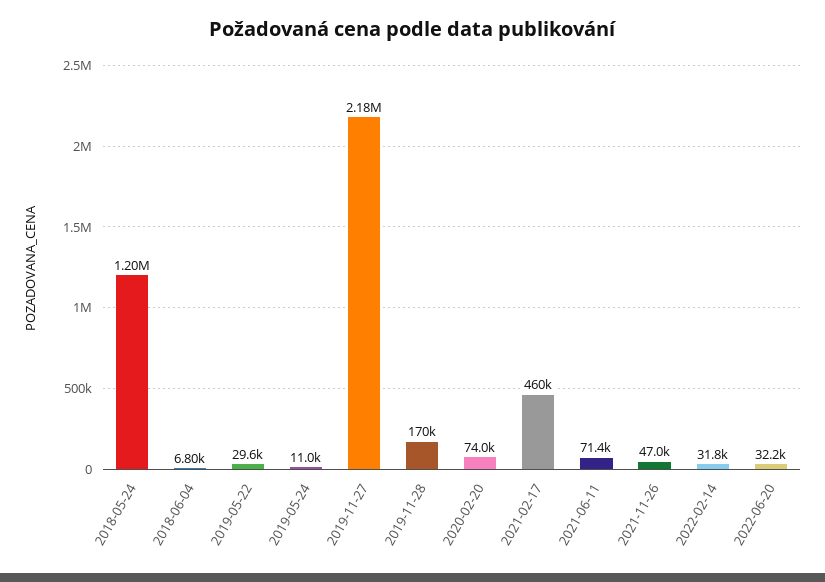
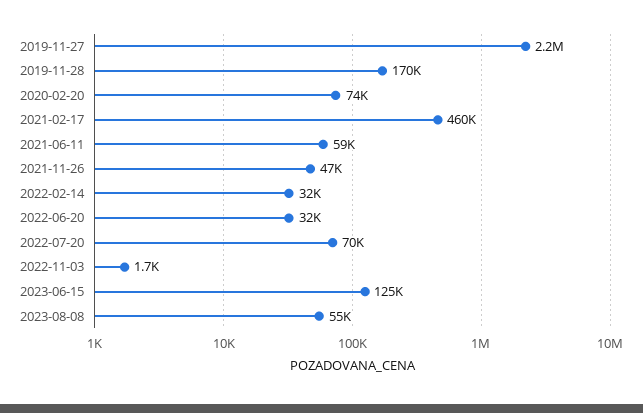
2018-05-24: 1200000 -> none
2018-06-04: 6800 -> none
2019-05-22: 29600 -> none
2019-05-24: 11000 -> none
2021-06-11: 71400 -> 59000
2022-07-20: none -> 70000
2022-11-03: none -> 1700
2023-06-15: none -> 125000
2023-08-08: none -> 55000

